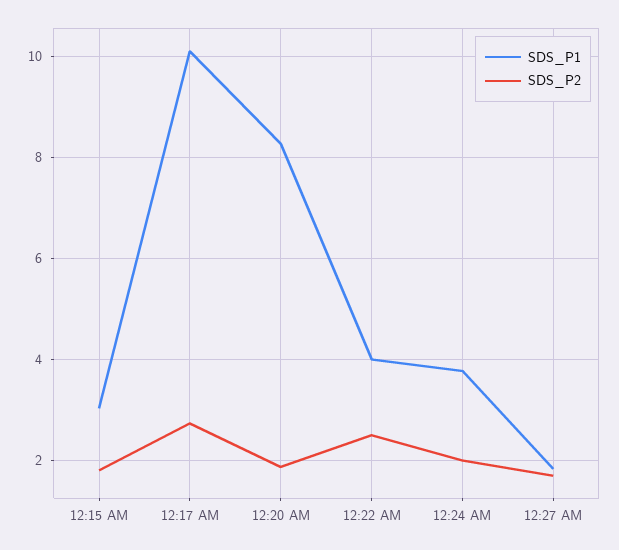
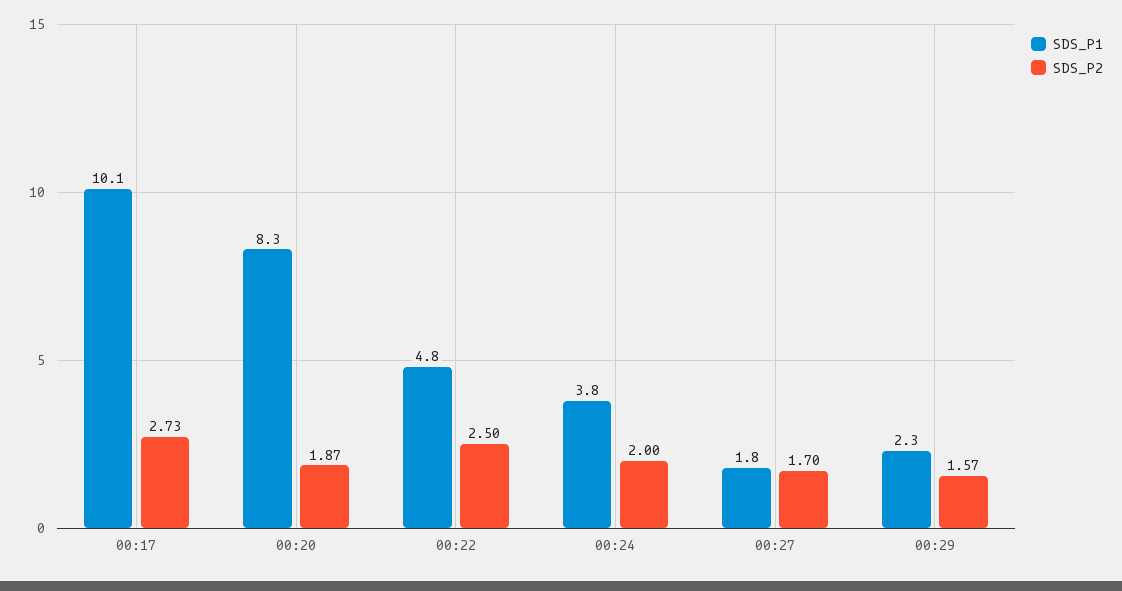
SDS_P1, 12:15 AM: 3 -> none
SDS_P2, 12:15 AM: 1.8 -> none
SDS_P1, 12:22 AM: 4 -> 4.8
SDS_P1, 00:29: none -> 2.3
SDS_P2, 00:29: none -> 1.57

